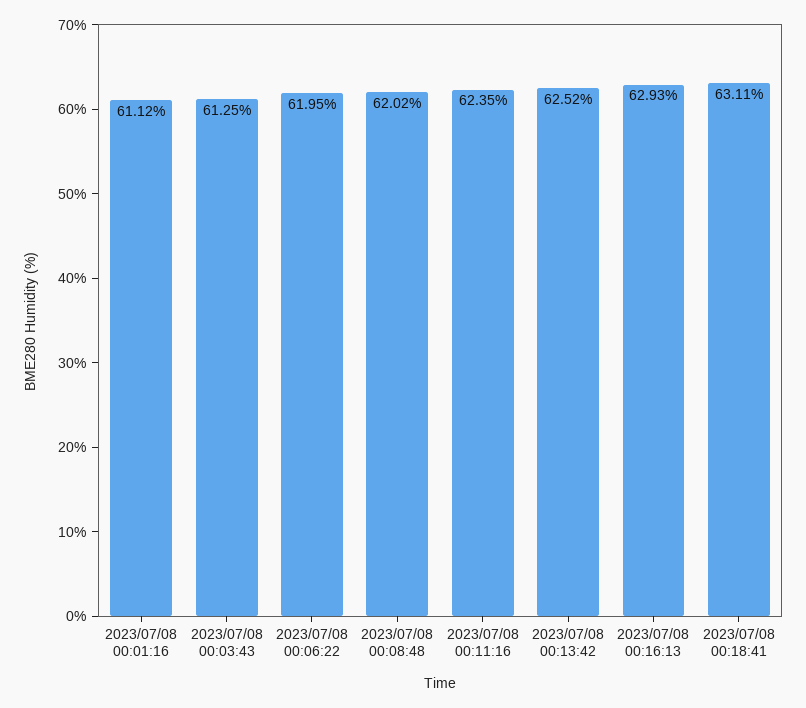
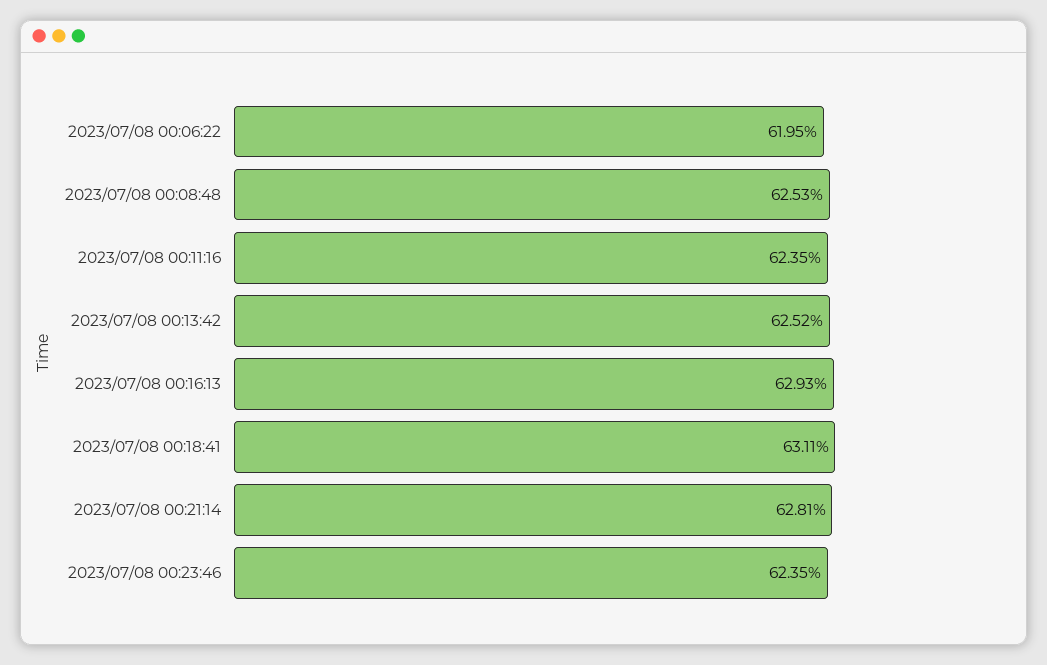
2023/07/08 00:01:16: 61.12 -> none
2023/07/08 00:03:43: 61.25 -> none
2023/07/08 00:08:48: 62.02 -> 62.53
2023/07/08 00:21:14: none -> 62.81
2023/07/08 00:23:46: none -> 62.35

